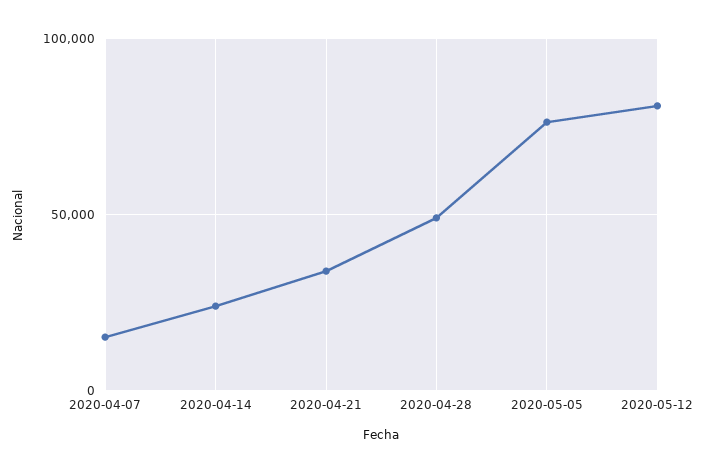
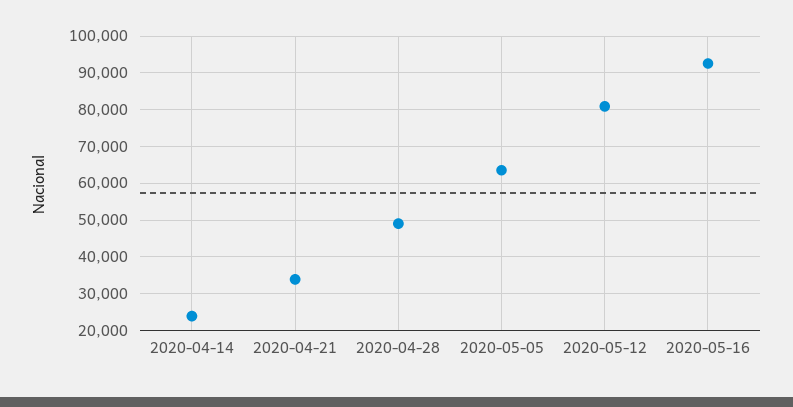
2020-04-07: 15000 -> none
2020-05-05: 75000 -> 64000
2020-05-16: none -> 92000

